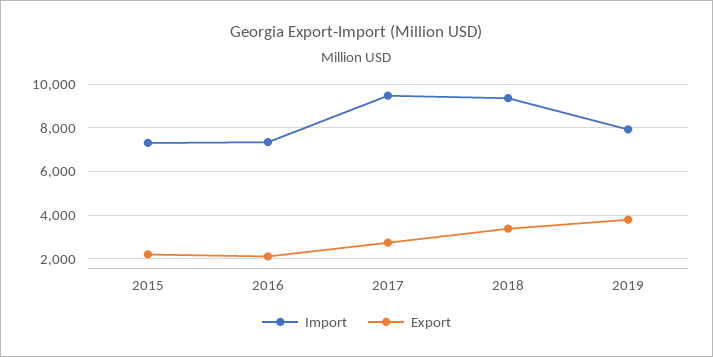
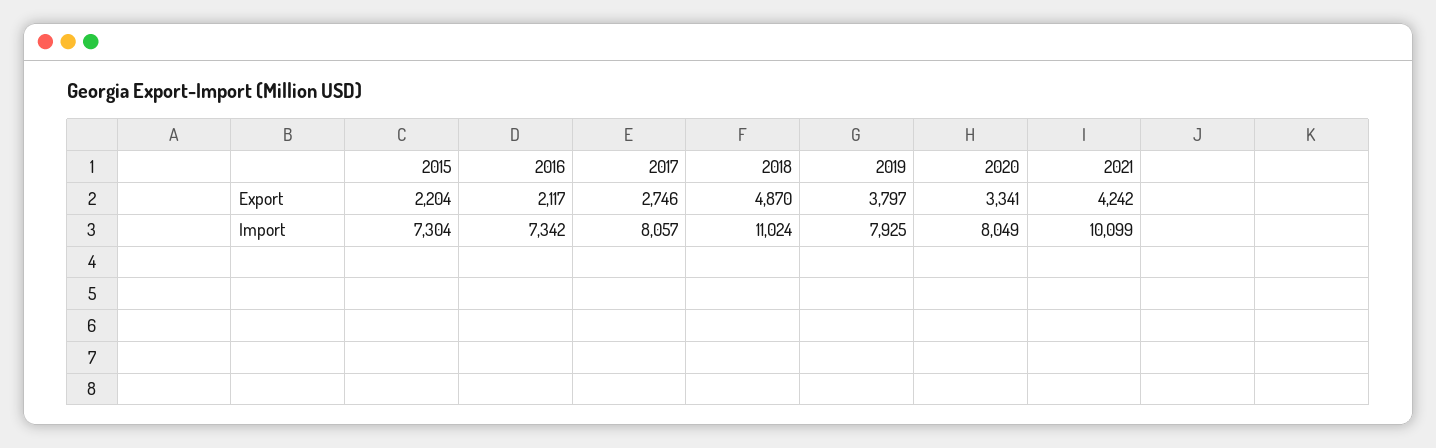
Import, 2017: 9500 -> 8057
Import, 2018: 9500 -> 11024
Export, 2018: 3500 -> 4870
Export, 2020: none -> 3341
Export, 2021: none -> 4242
Import, 2020: none -> 8049
Import, 2021: none -> 10099

